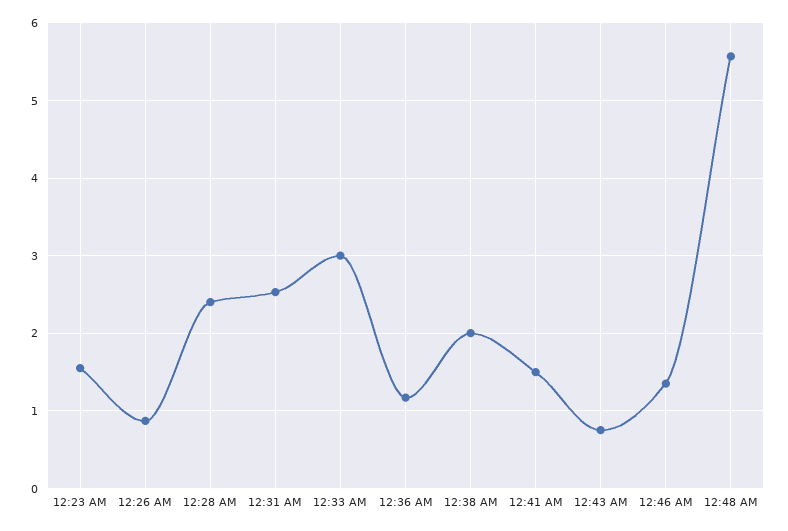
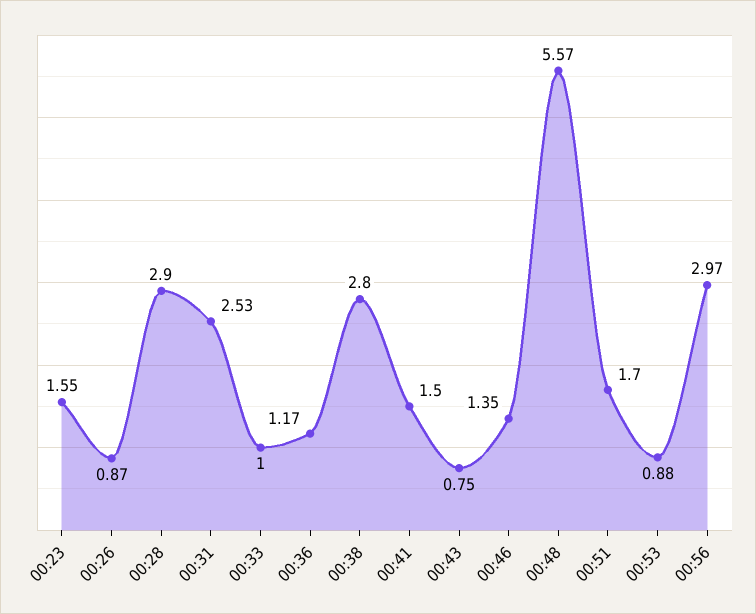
12:28 AM: 2.4 -> 2.9
12:33 AM: 3 -> 1
12:38 AM: 2 -> 2.8
00:51: none -> 1.7
00:53: none -> 0.88
00:56: none -> 2.97

